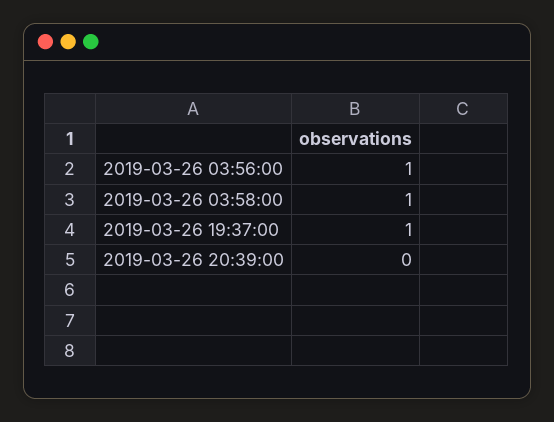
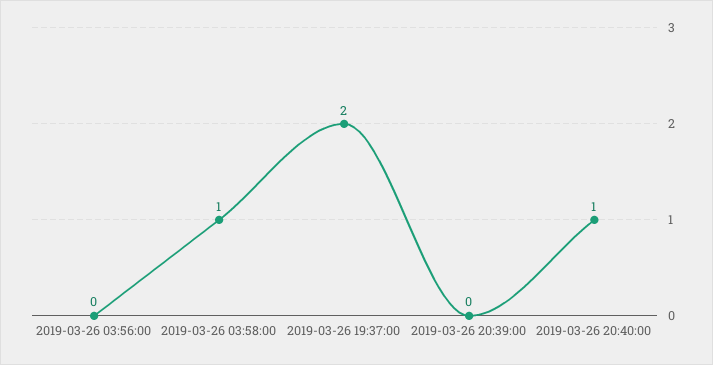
2019-03-26 03:56:00: 1 -> 0
2019-03-26 19:37:00: 1 -> 2
2019-03-26 20:40:00: none -> 1

